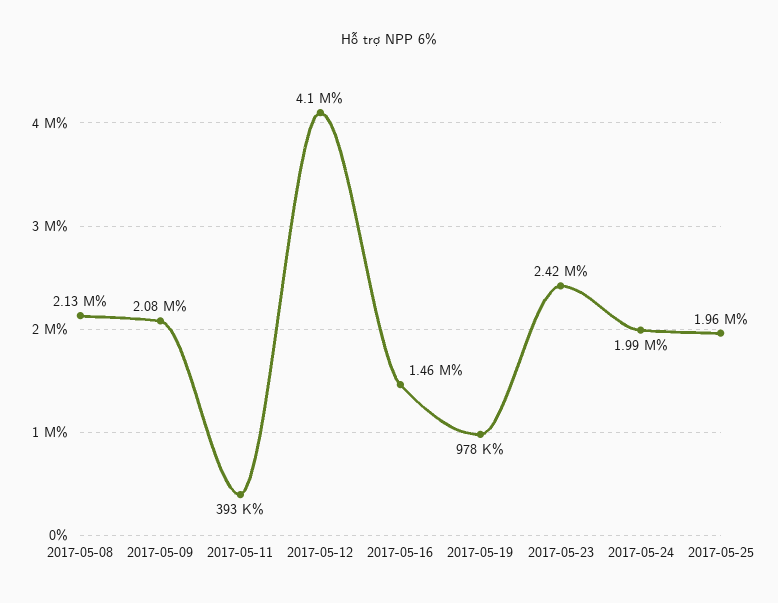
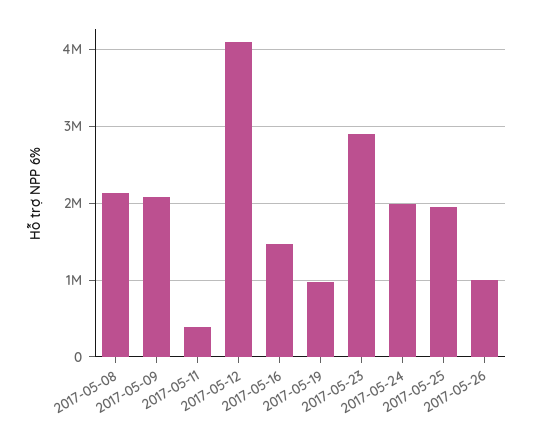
2017-05-23: 2420000 -> 2900000
2017-05-26: none -> 1000000

